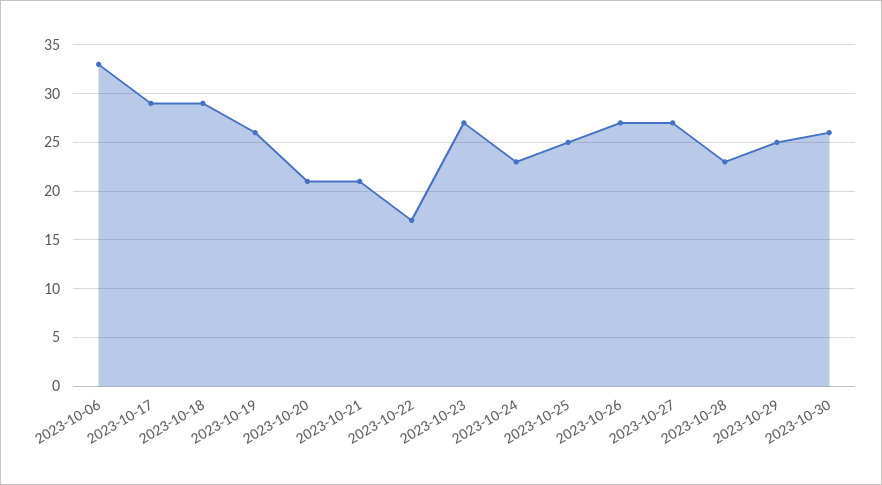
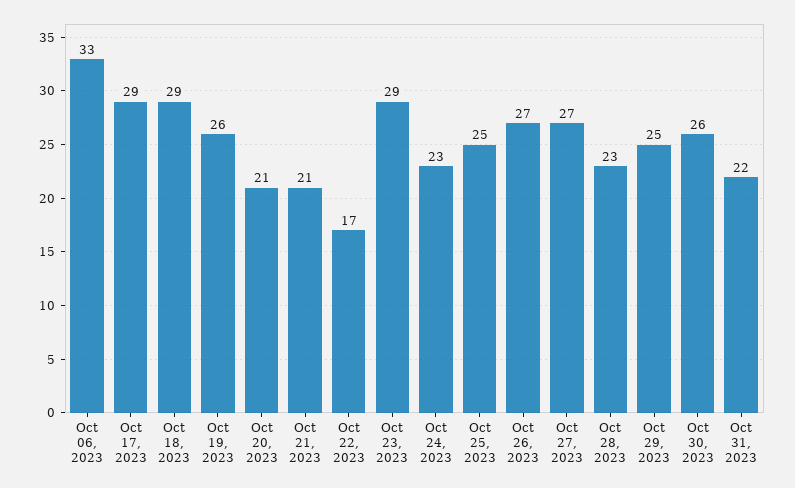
2023-10-23: 27 -> 29
Oct 31, 2023: none -> 22

